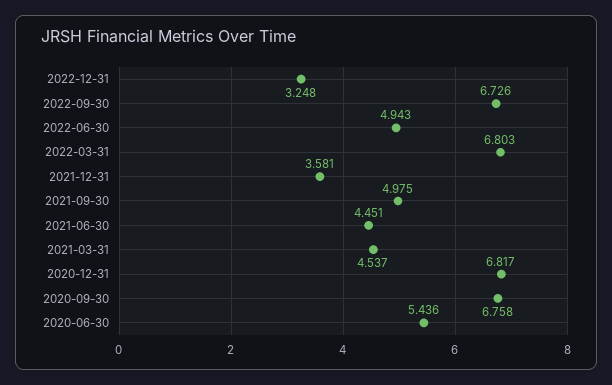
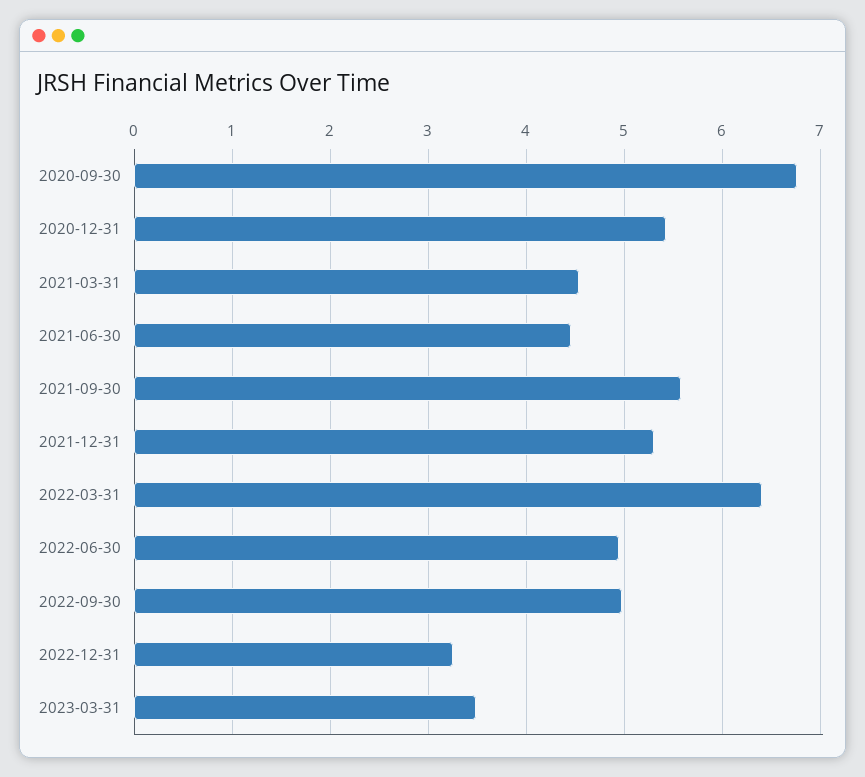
2022-09-30: 6.726 -> 5
2022-03-31: 6.803 -> 6.4
2021-12-31: 3.581 -> 5.3
2021-09-30: 4.975 -> 5.6
2020-12-31: 6.817 -> 5.4
2020-06-30: 5.436 -> none
2023-03-31: none -> 3.5

